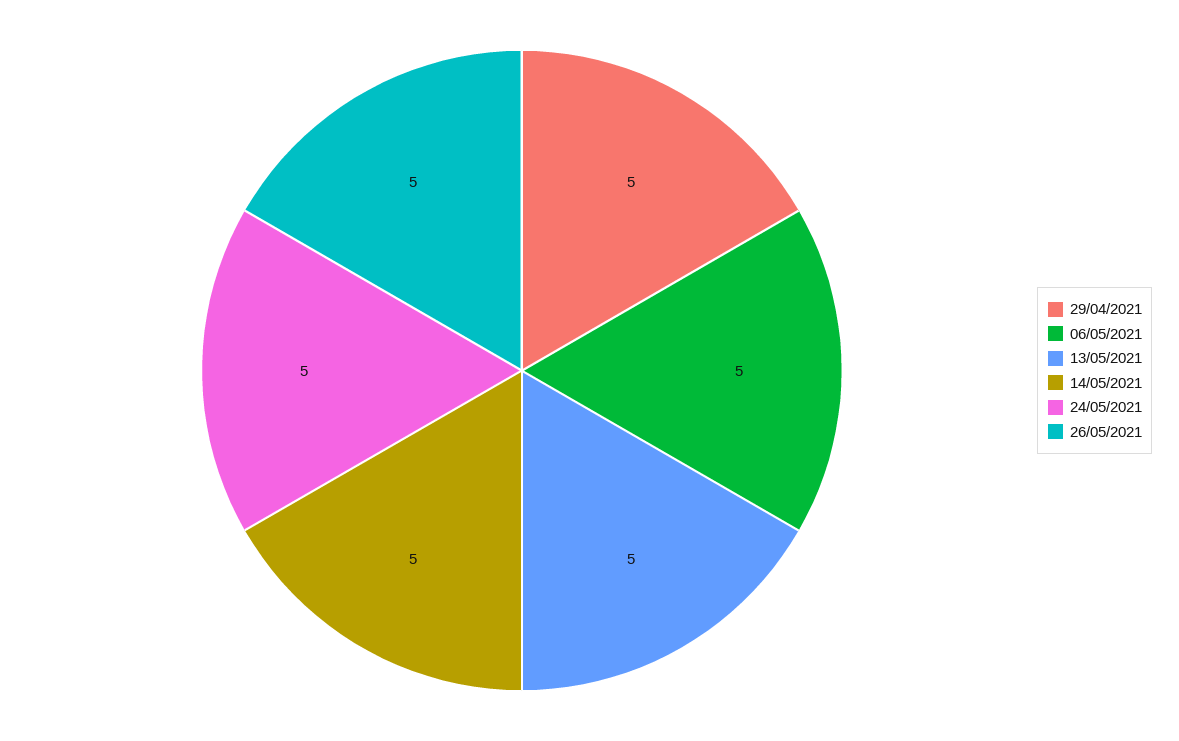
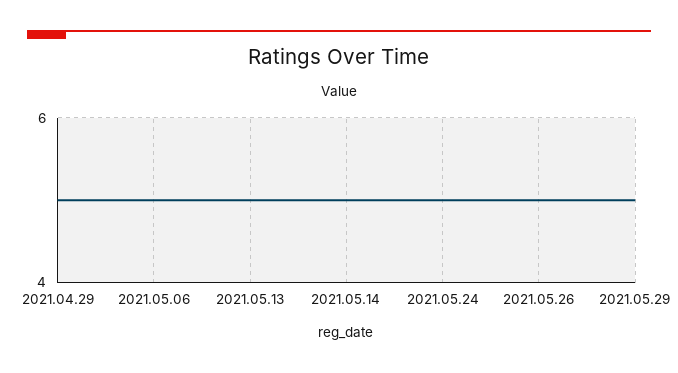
2021.05.29: none -> 5

